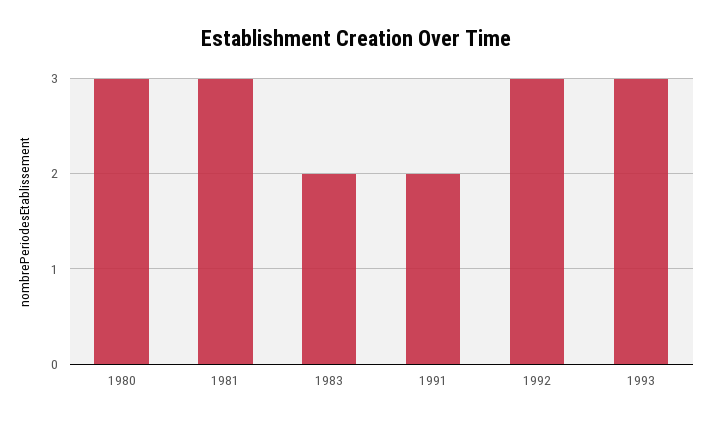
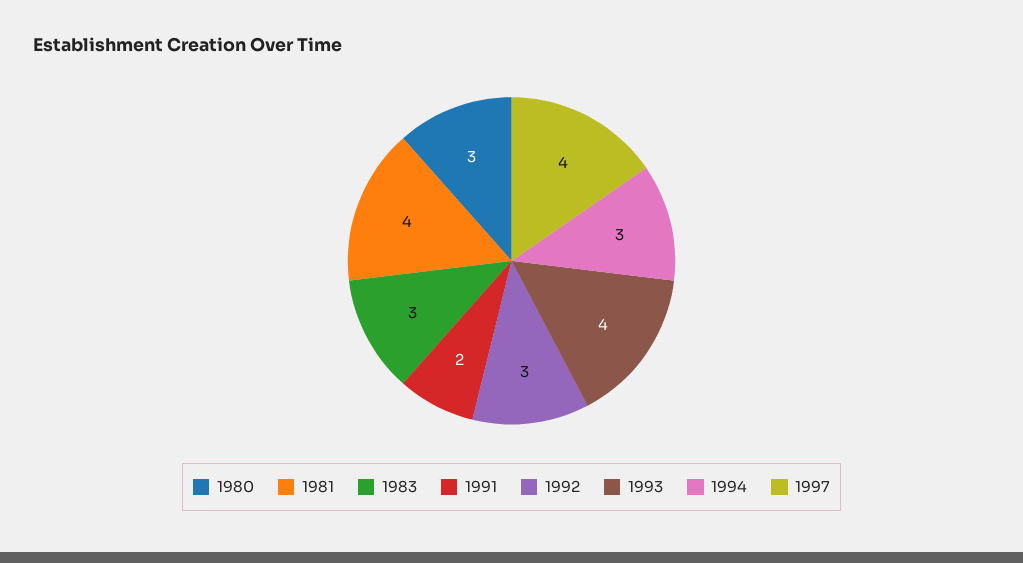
1981: 3 -> 4
1983: 2 -> 3
1993: 3 -> 4
1994: none -> 3
1997: none -> 4

